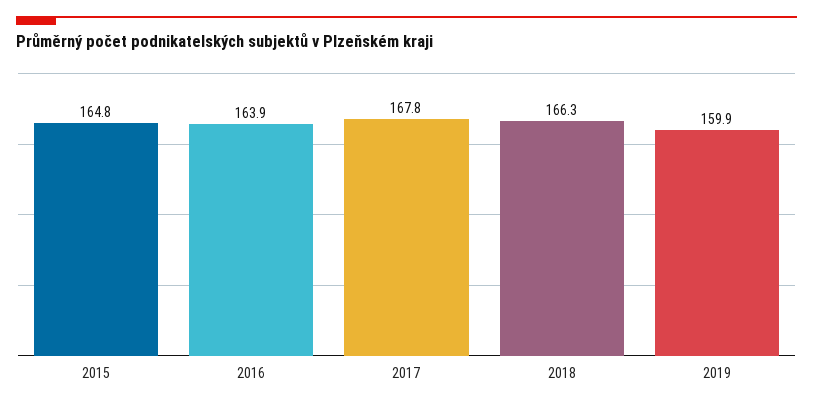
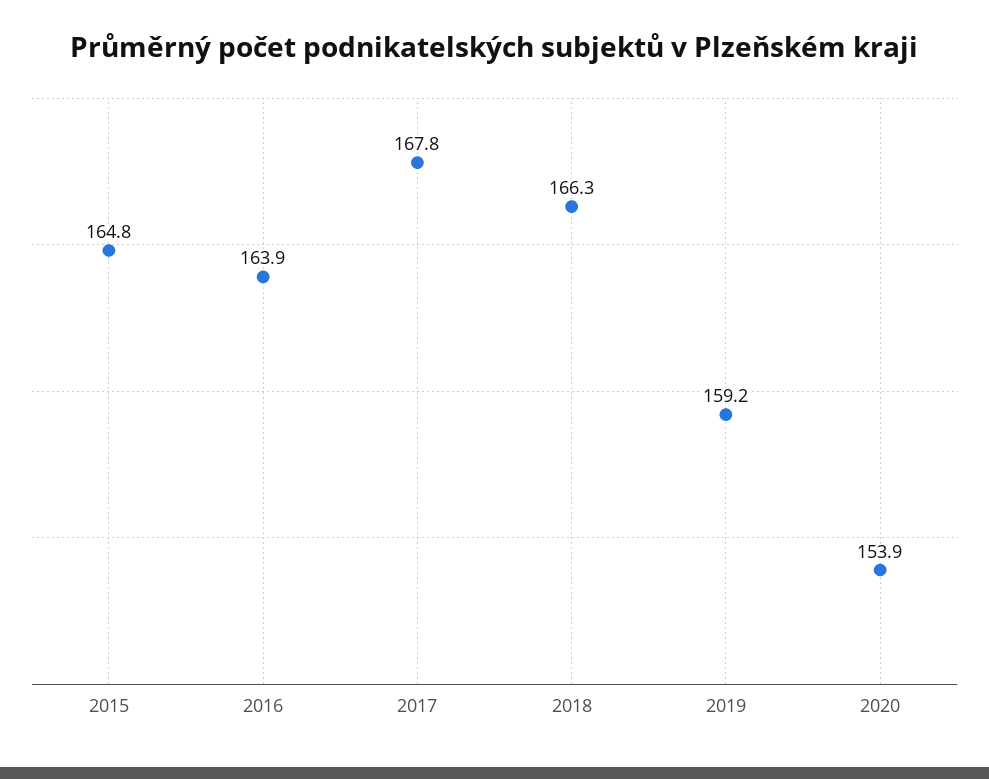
2019: 159.9 -> 159.2
2020: none -> 153.9

